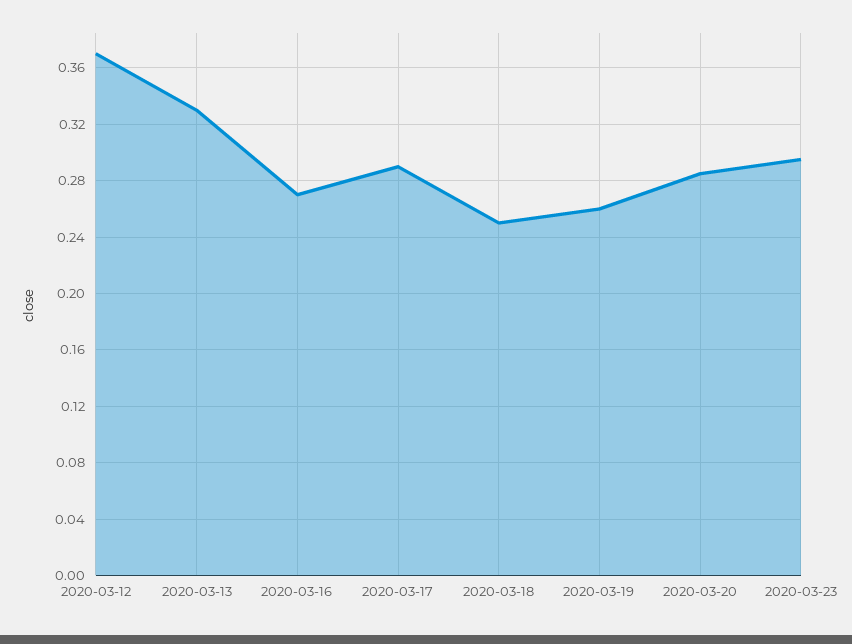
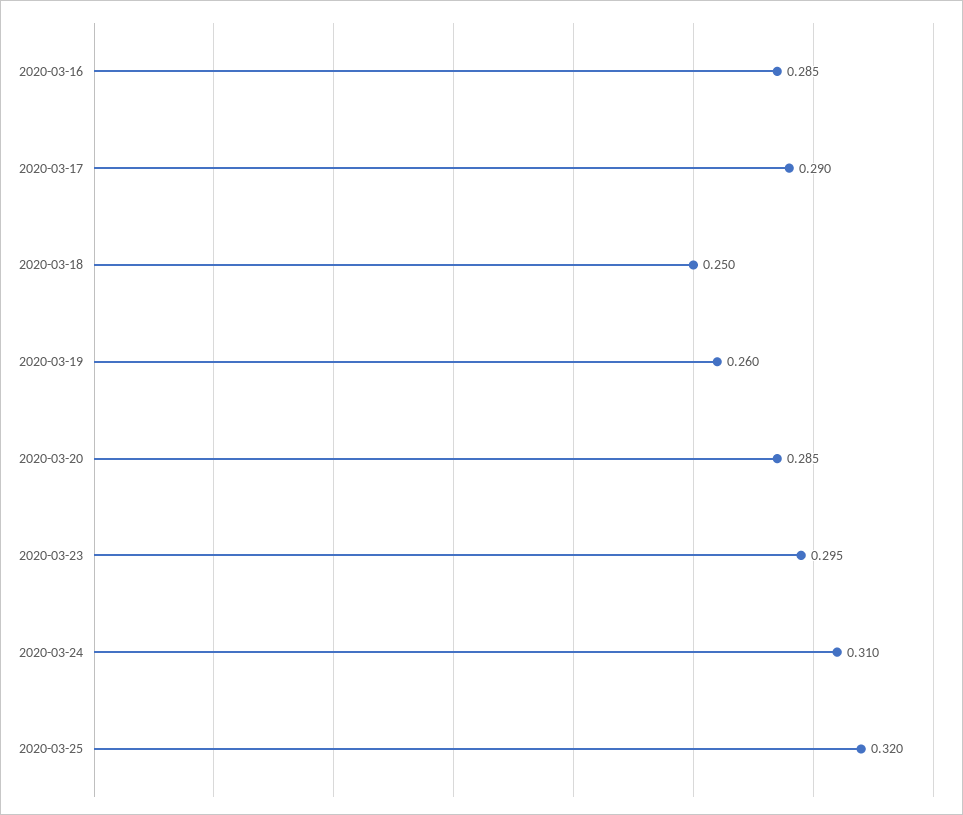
2020-03-12: 0.37 -> none
2020-03-13: 0.33 -> none
2020-03-16: 0.27 -> 0.285
2020-03-24: none -> 0.31
2020-03-25: none -> 0.32

